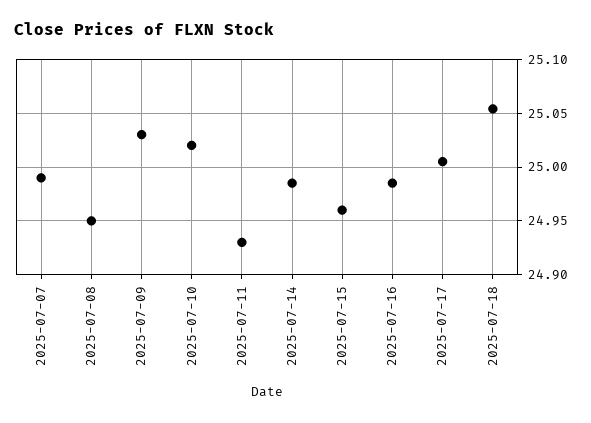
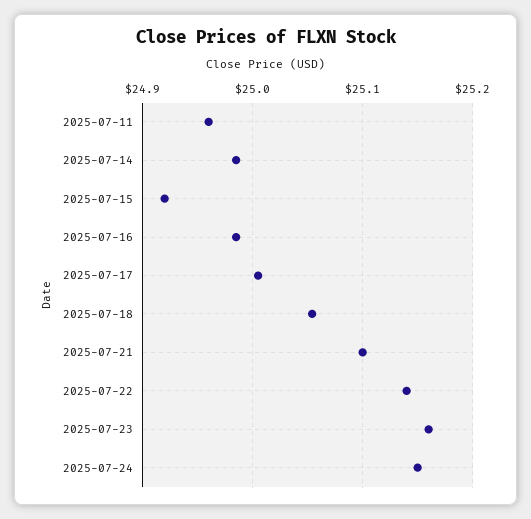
2025-07-07: 24.99 -> none
2025-07-08: 24.95 -> none
2025-07-09: 25.03 -> none
2025-07-10: 25.02 -> none
2025-07-11: 24.93 -> 24.96
2025-07-15: 24.96 -> 24.92
2025-07-21: none -> 25.1
2025-07-22: none -> 25.14
2025-07-23: none -> 25.16
2025-07-24: none -> 25.15

